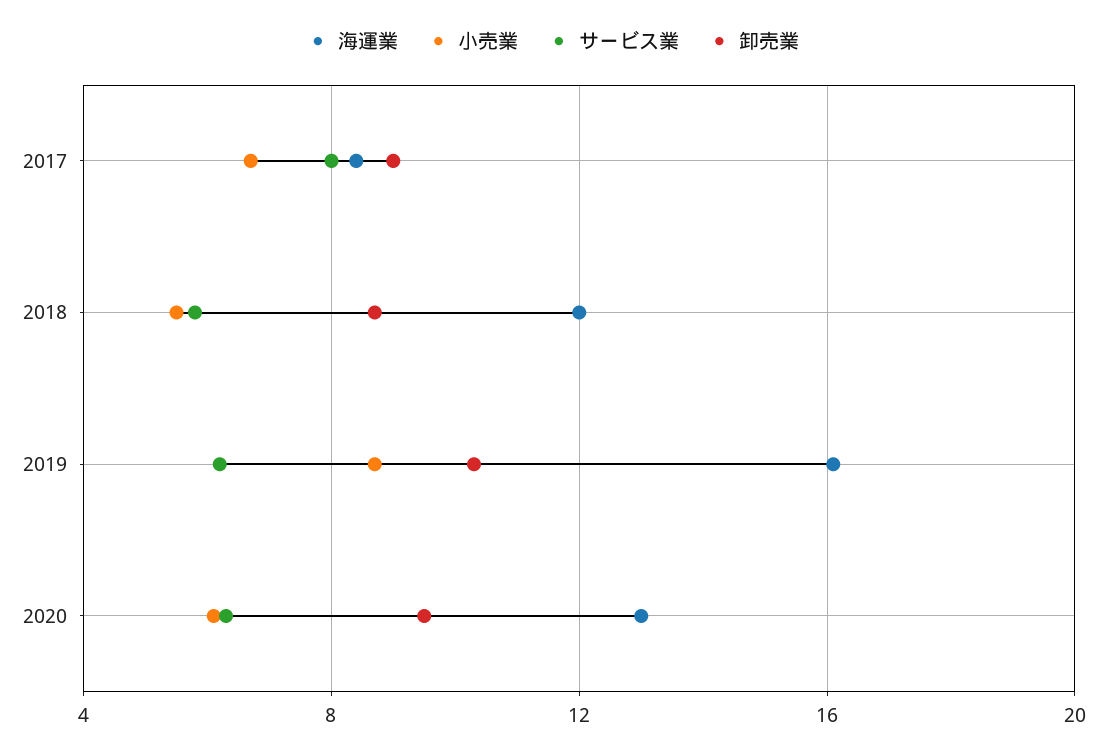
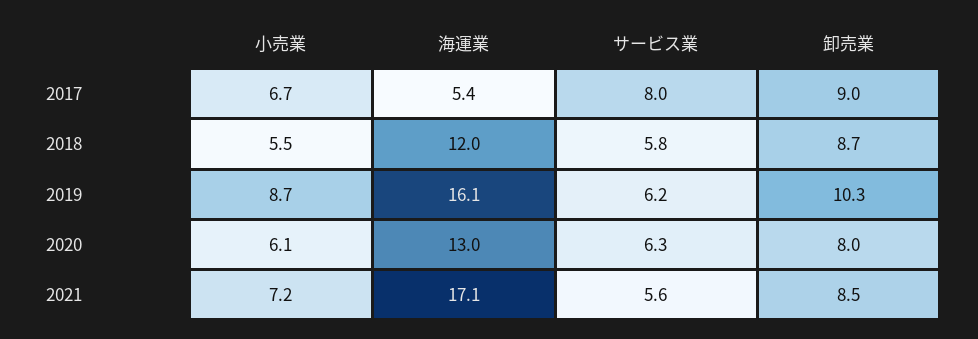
海運業, 2017: 8.5 -> 5.4
卸売業, 2020: 9.5 -> 8
小売業, 2021: none -> 7.2
海運業, 2021: none -> 17.1
サービス業, 2021: none -> 5.6
卸売業, 2021: none -> 8.5

